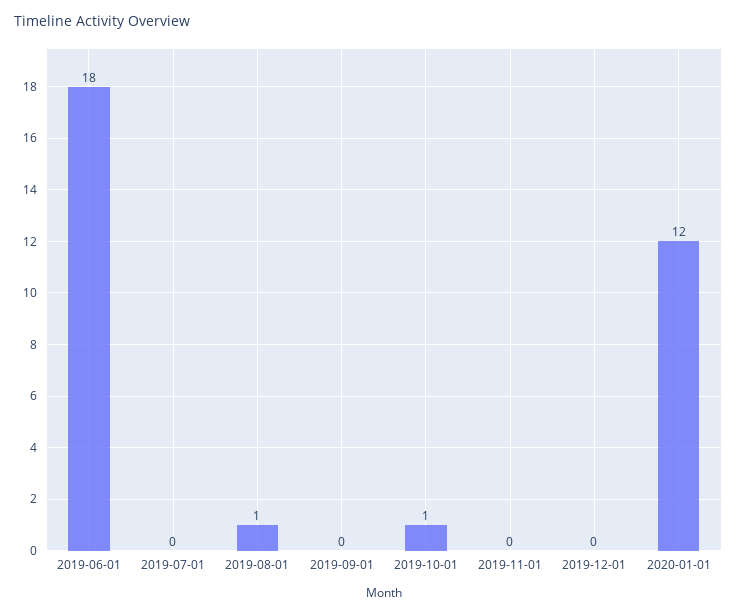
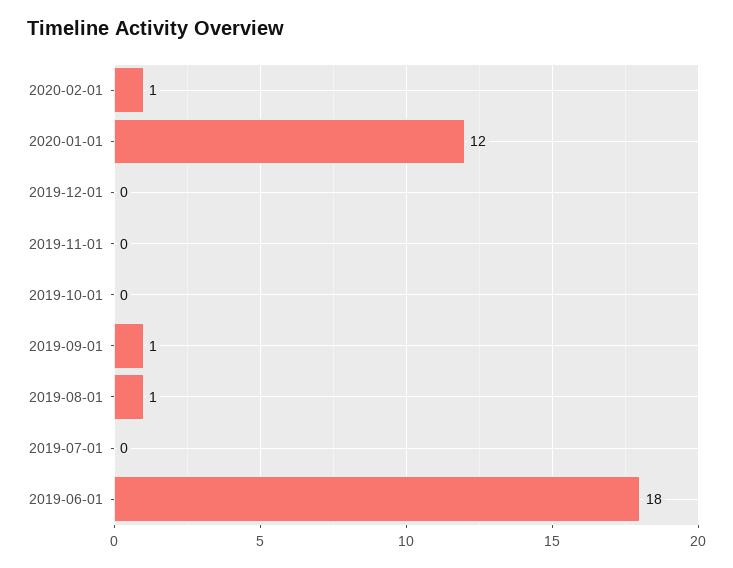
2019-09-01: 0 -> 1
2019-10-01: 1 -> 0
2020-02-01: none -> 1

